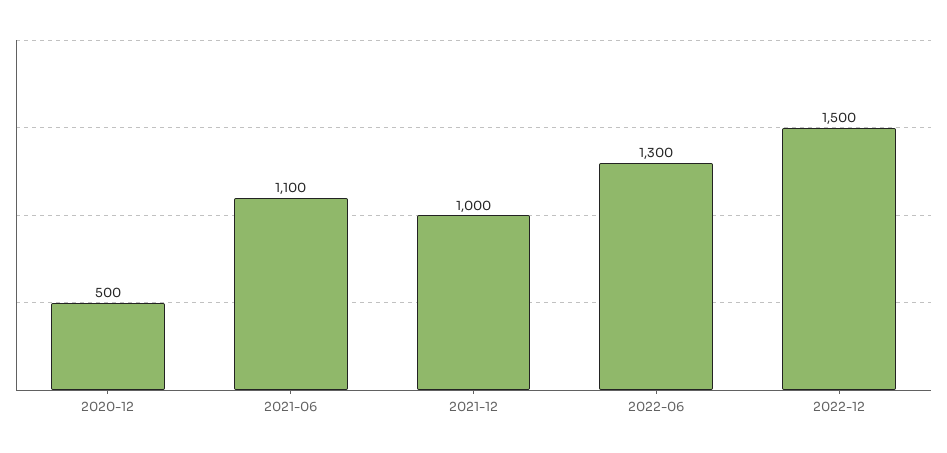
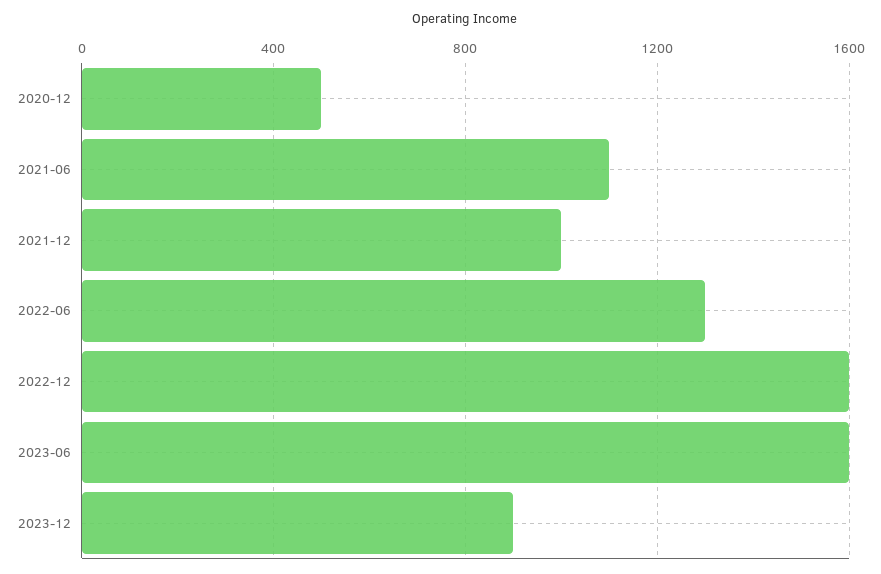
2022-12: 1500 -> 1600
2023-06: none -> 1600
2023-12: none -> 900

